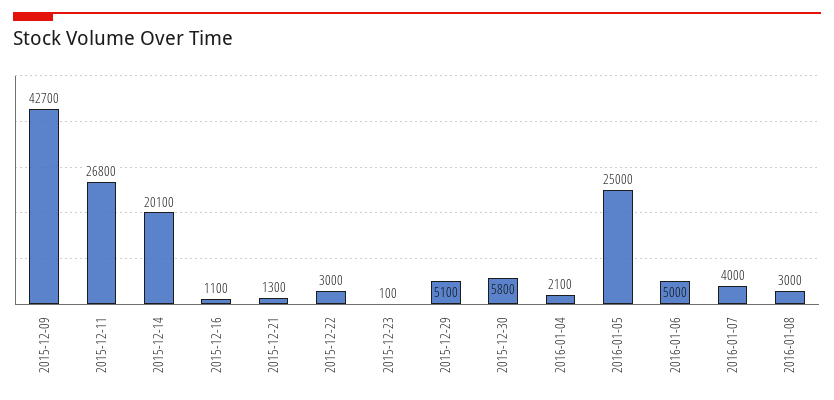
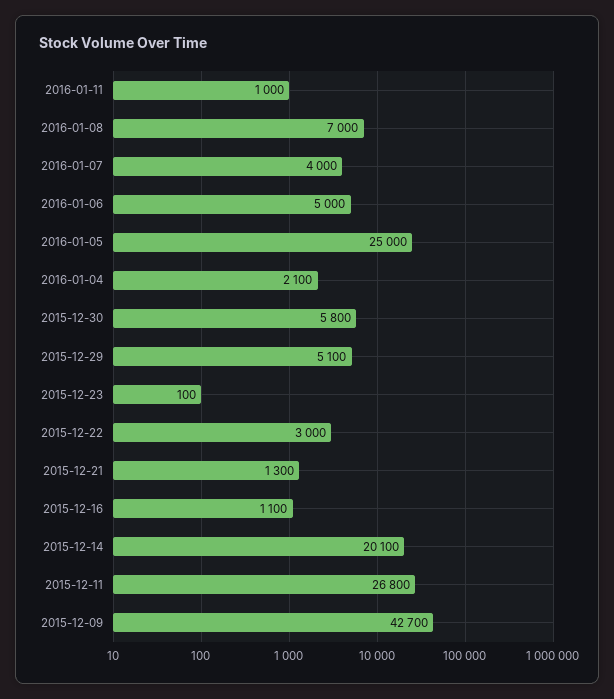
2016-01-08: 3000 -> 7000
2016-01-11: none -> 1000

